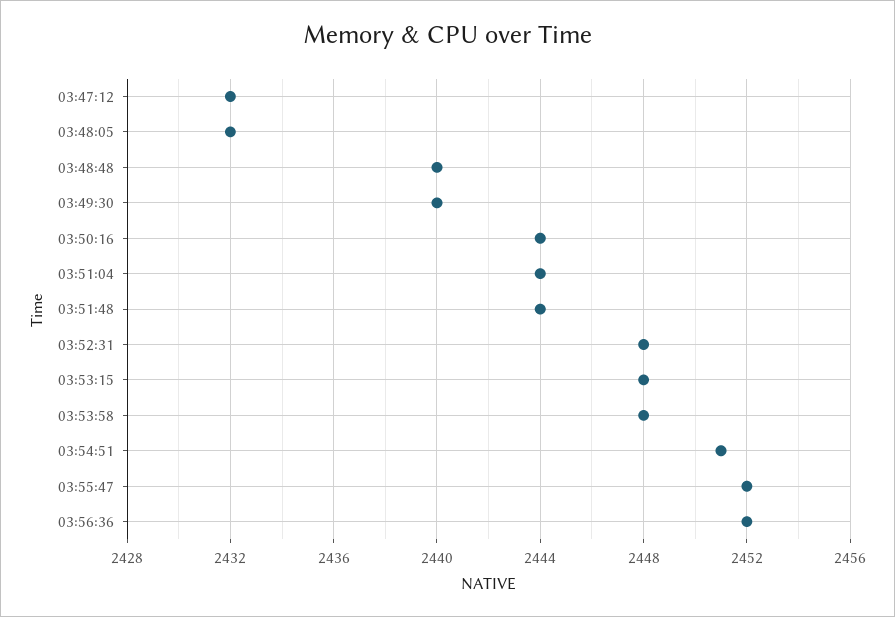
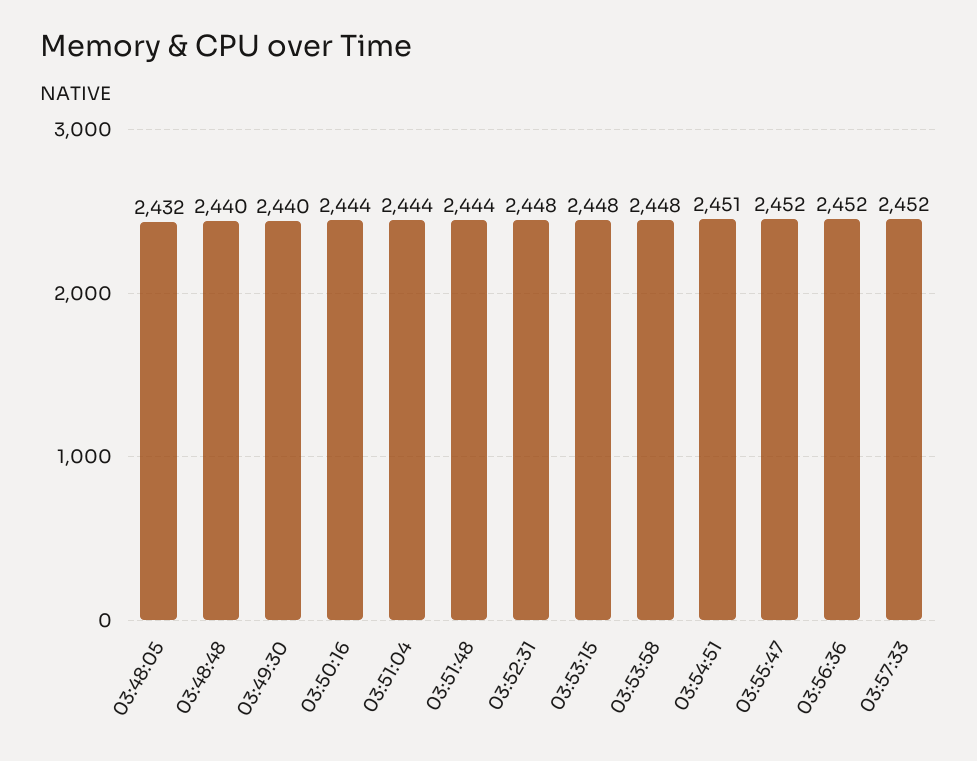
03:47:12: 2432 -> none
03:57:33: none -> 2452

